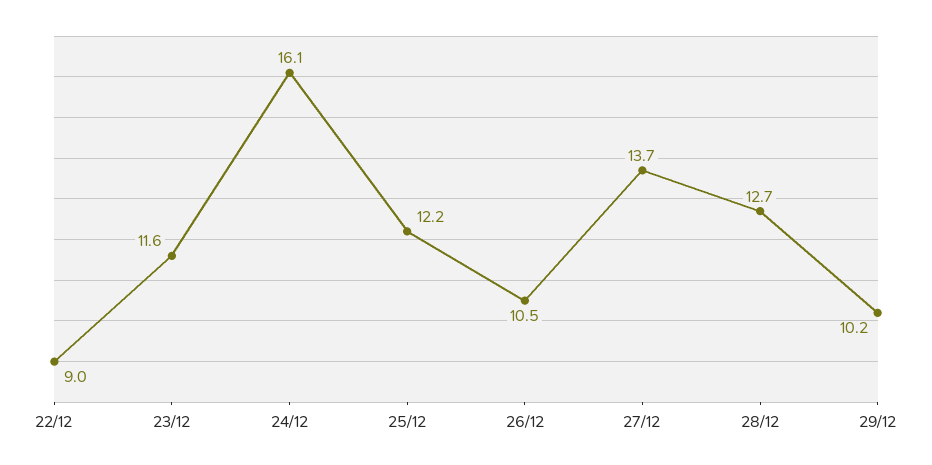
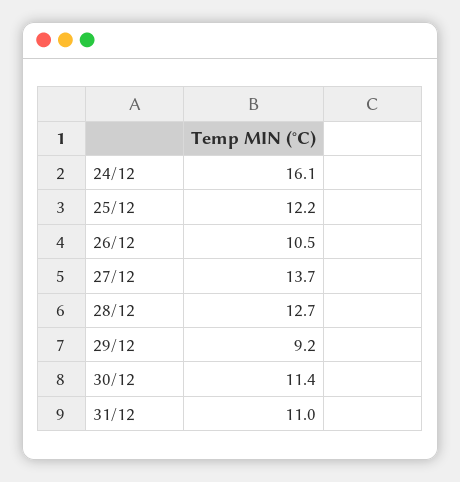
22/12: 9 -> none
23/12: 11.6 -> none
29/12: 10.2 -> 9.2
30/12: none -> 11.4
31/12: none -> 11

